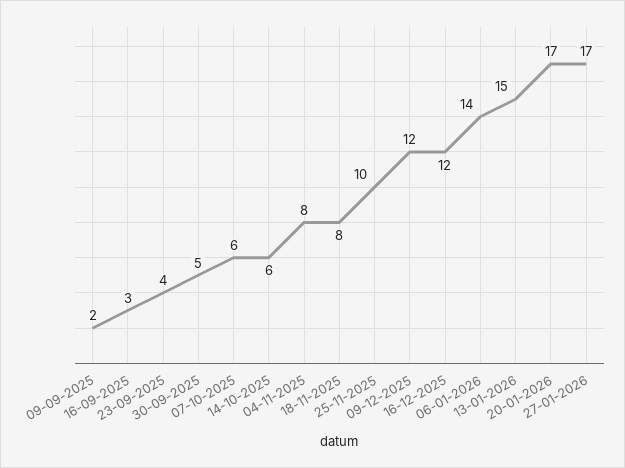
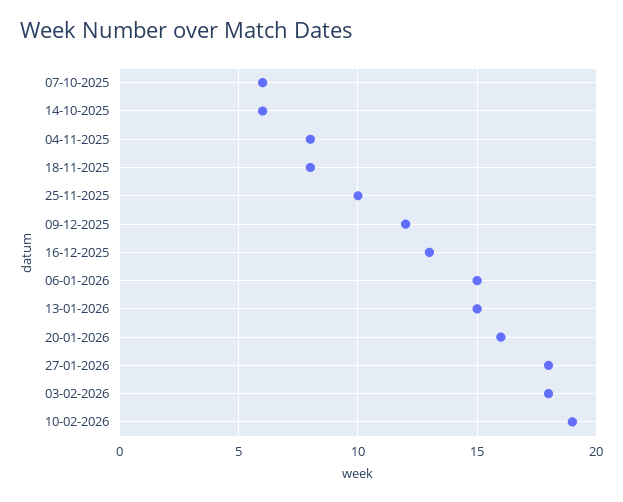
09-09-2025: 2 -> none
16-09-2025: 3 -> none
23-09-2025: 4 -> none
30-09-2025: 5 -> none
16-12-2025: 12 -> 13
06-01-2026: 14 -> 15
20-01-2026: 17 -> 16
27-01-2026: 17 -> 18
03-02-2026: none -> 18
10-02-2026: none -> 19

